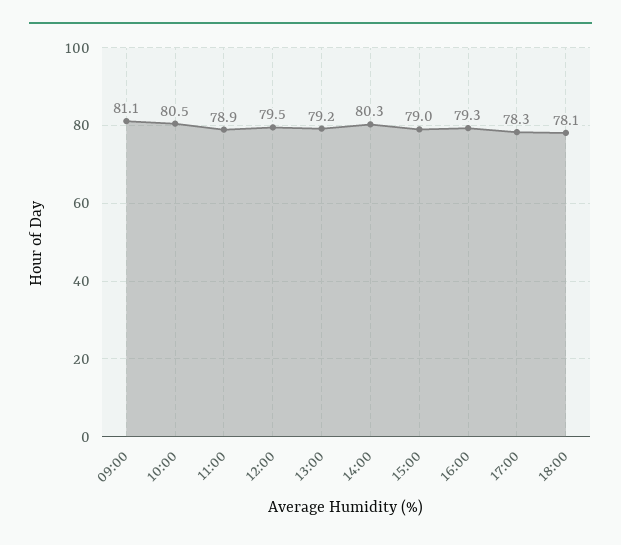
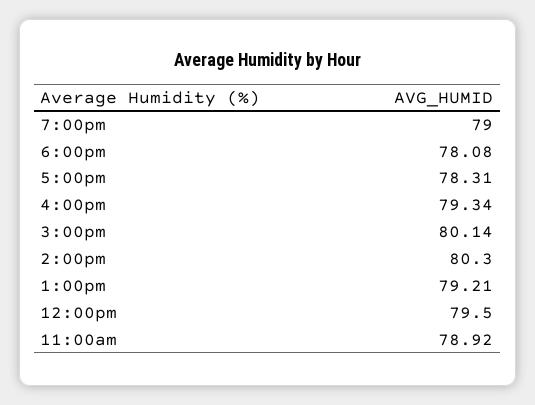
09:00: 81.1 -> none
10:00: 80.5 -> none
15:00: 79 -> 80.14
7:00pm: none -> 79

